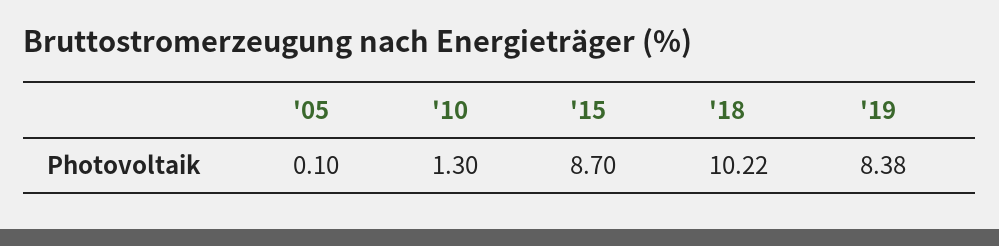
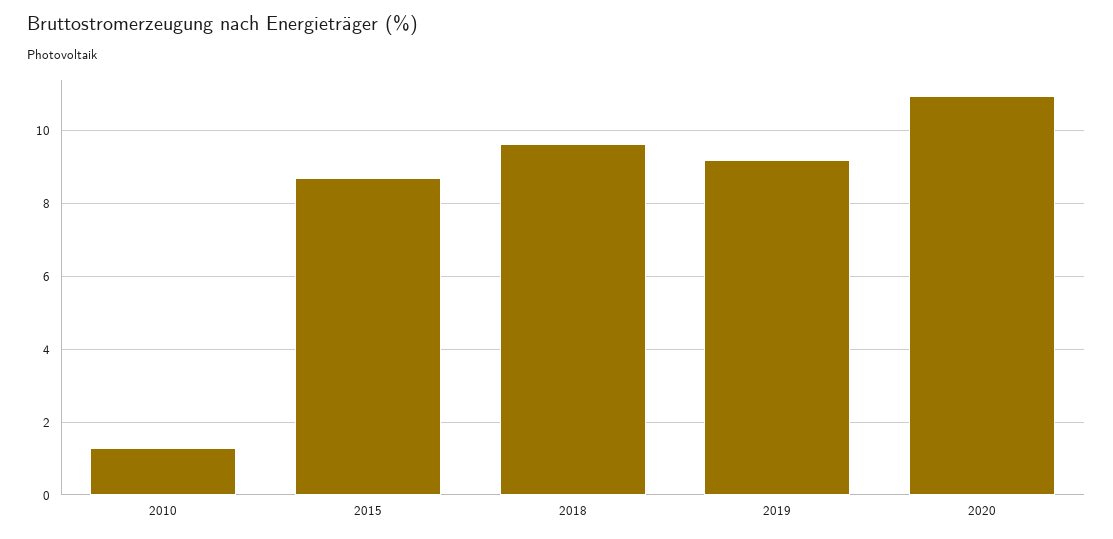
'05: 0.1 -> none
'18: 10.22 -> 9.6
'19: 8.38 -> 9.2
2020: none -> 11

